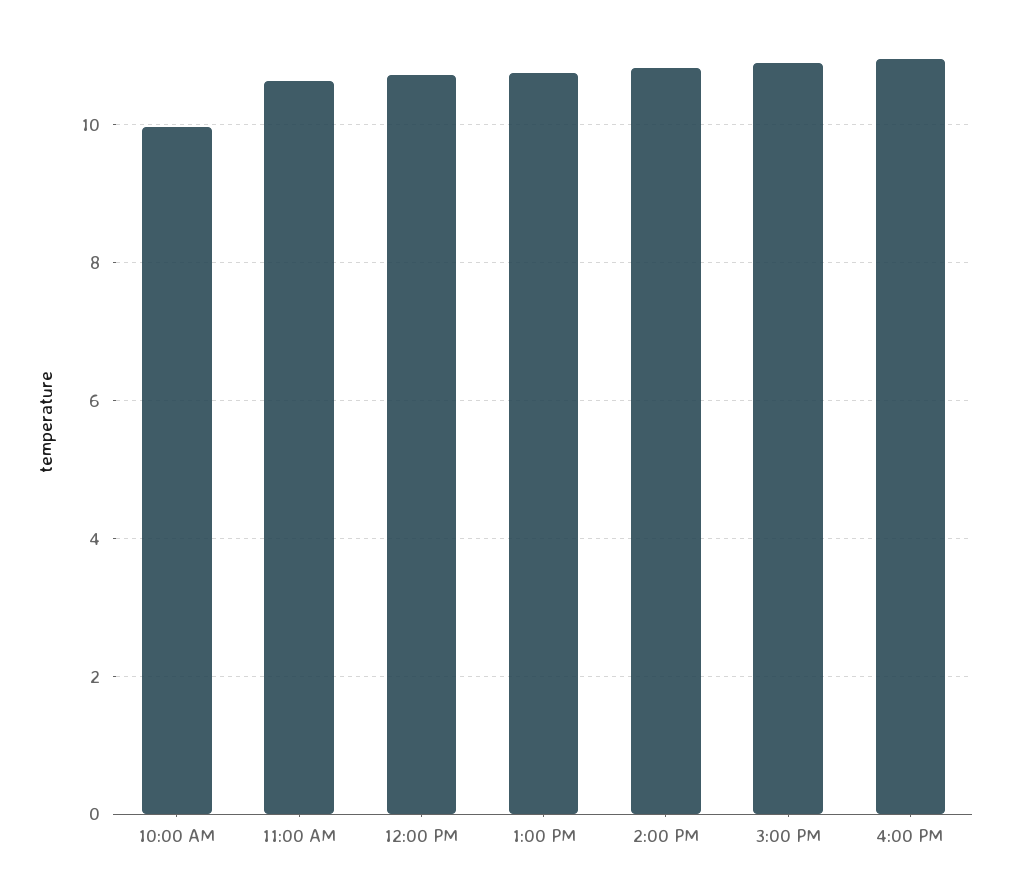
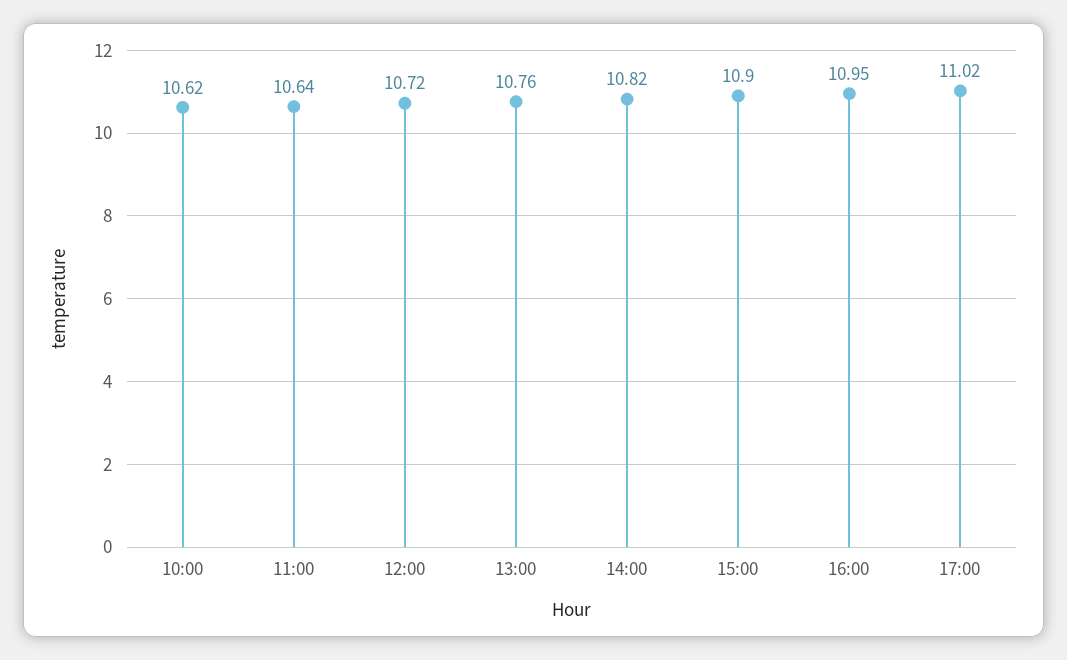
10:00 AM: 10 -> 10.62
17:00: none -> 11.02

